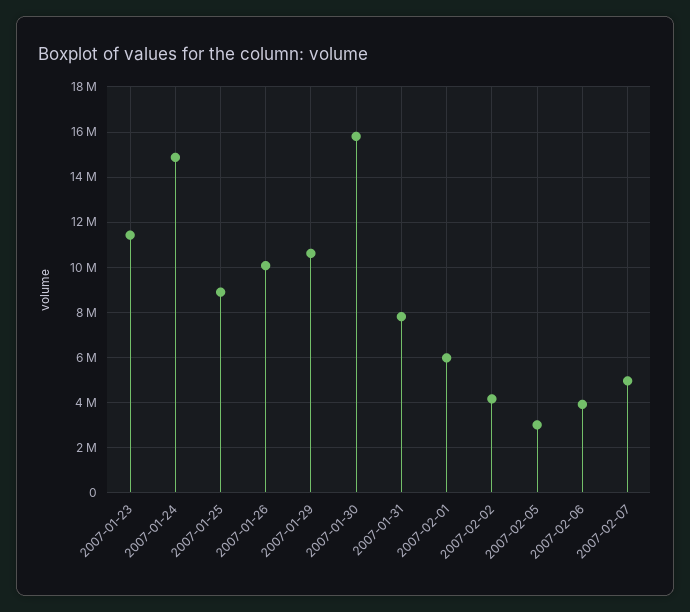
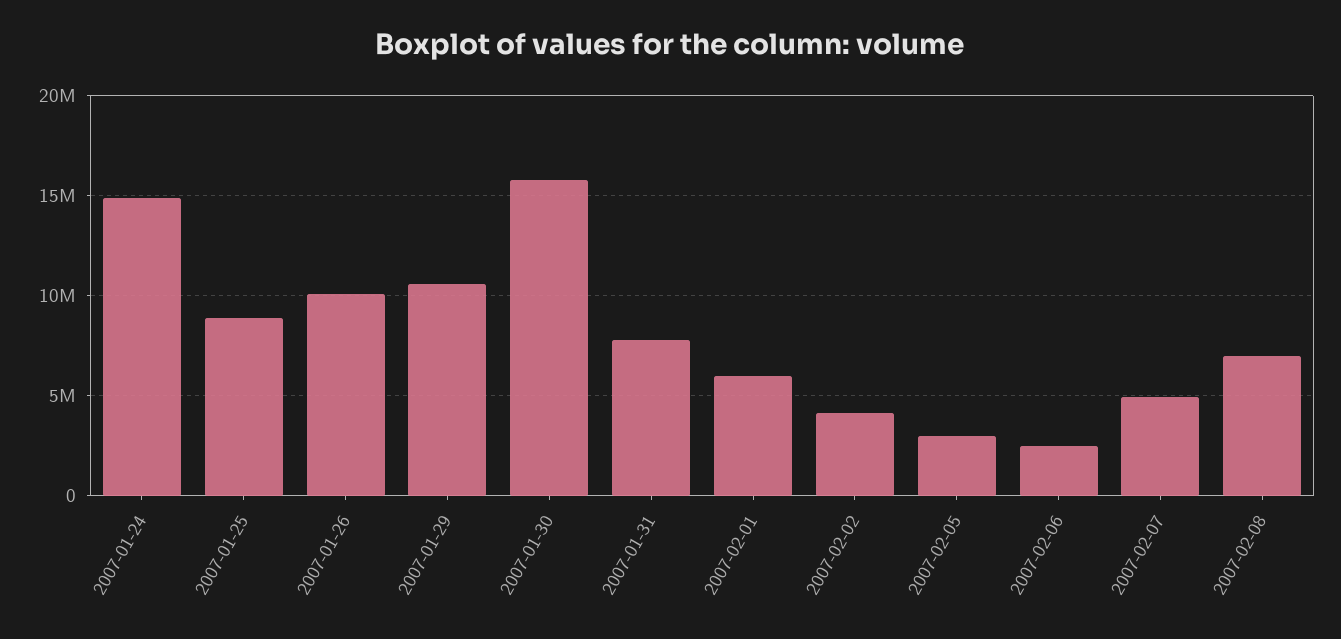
2007-01-23: 11500000 -> none
2007-02-06: 4000000 -> 2500000
2007-02-08: none -> 7000000

